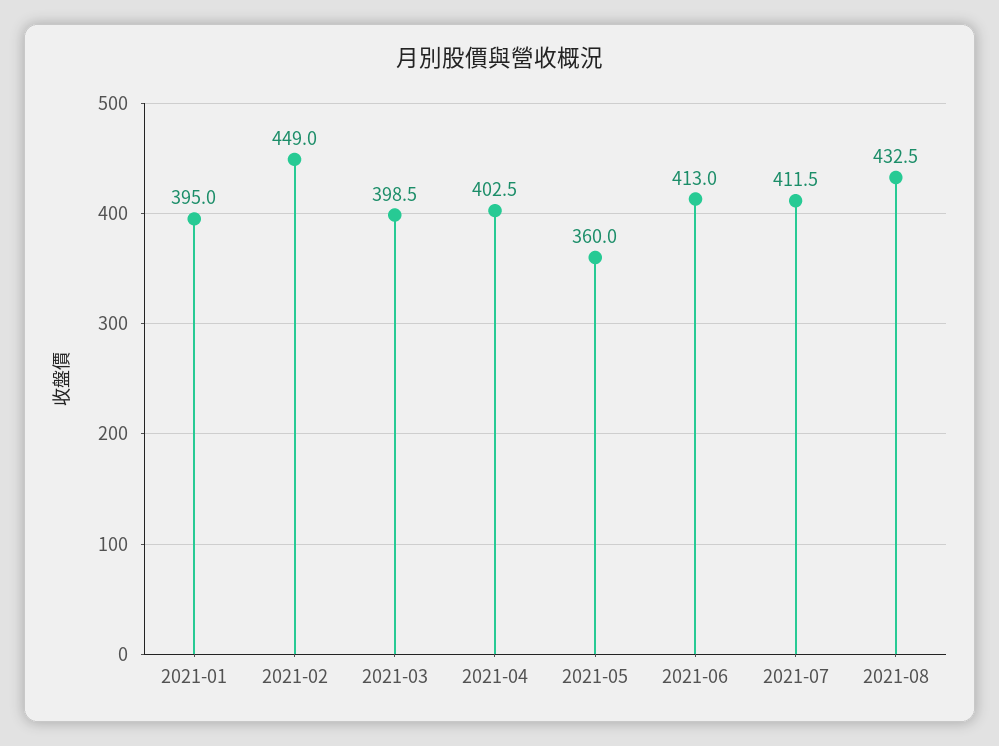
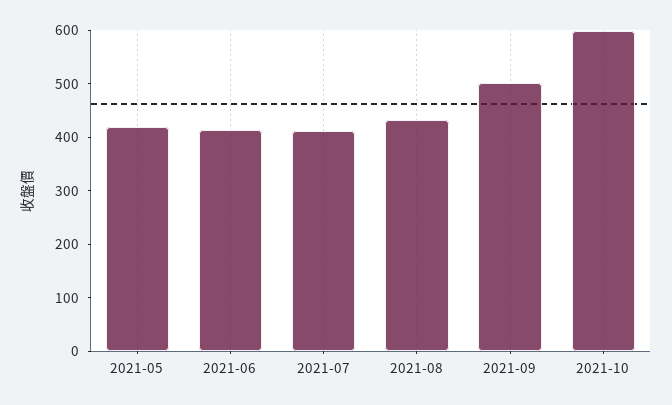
2021-01: 395 -> none
2021-02: 449 -> none
2021-03: 398.5 -> none
2021-04: 402.5 -> none
2021-05: 360 -> 420
2021-09: none -> 500
2021-10: none -> 600

